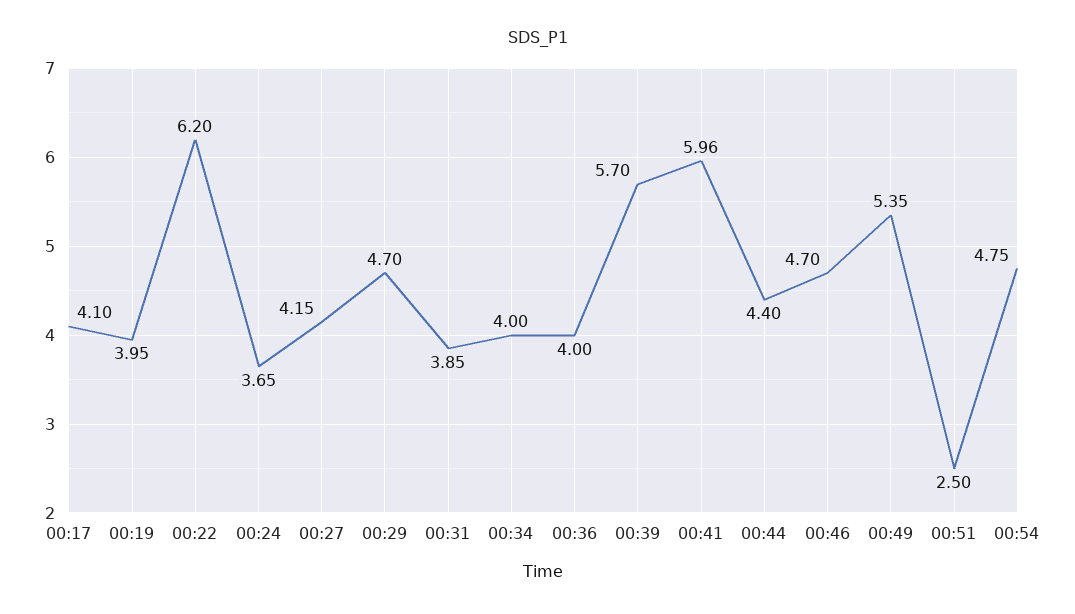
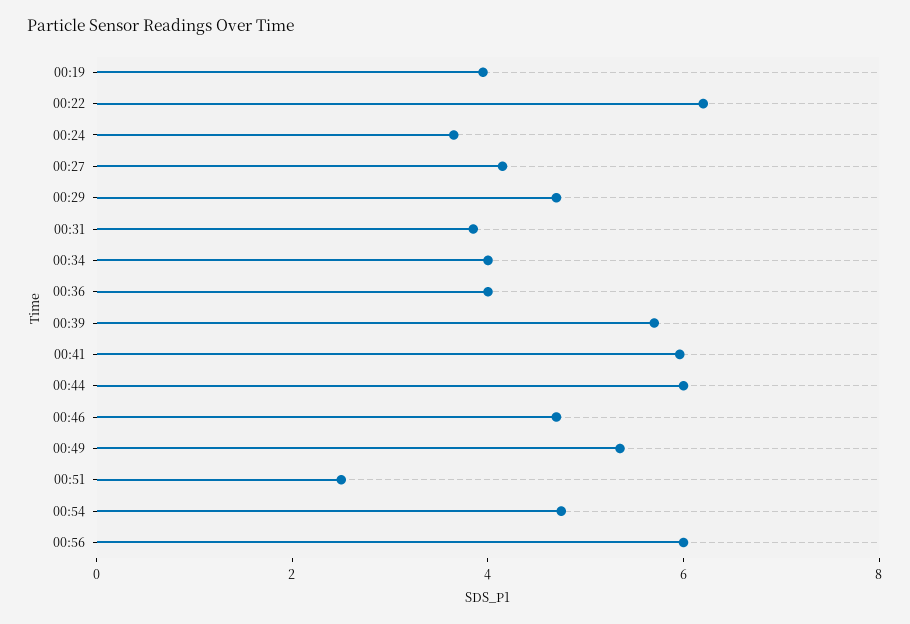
00:17: 4.1 -> none
00:44: 4.4 -> 6
00:56: none -> 6

